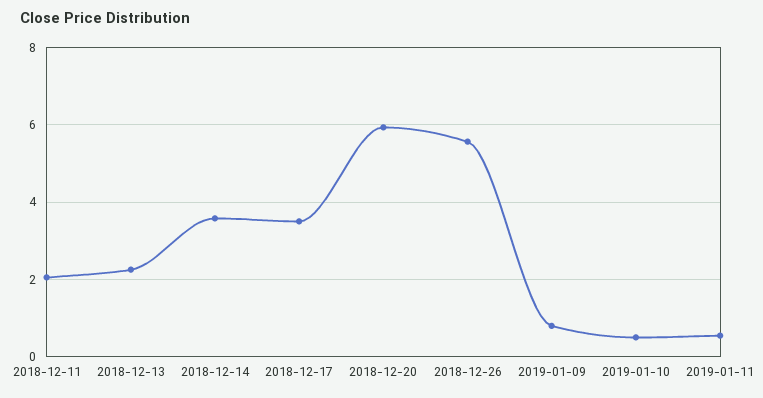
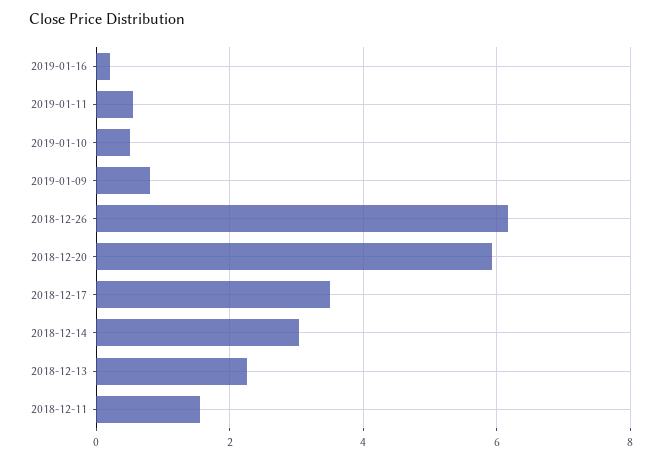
2018-12-11: 2 -> 1.6
2018-12-14: 3.6 -> 3
2018-12-26: 5.6 -> 6.2
2019-01-16: none -> 0.2

